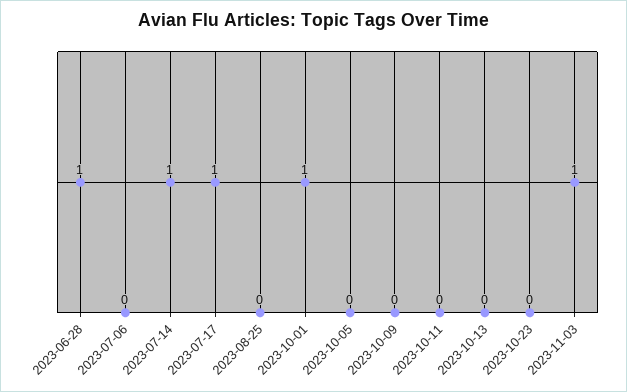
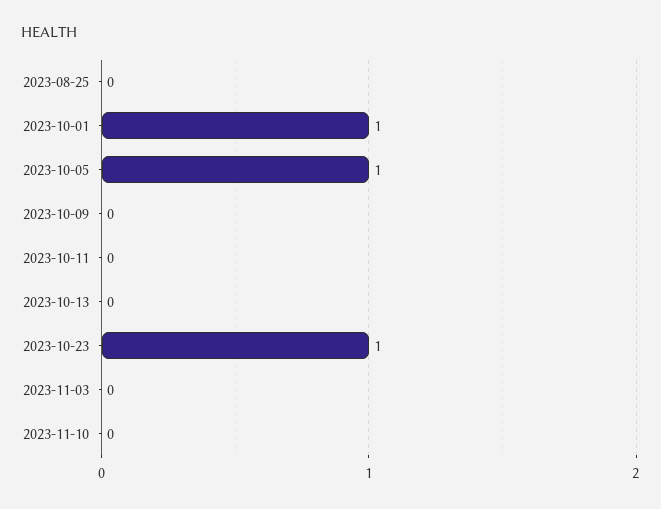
2023-06-28: 1 -> none
2023-07-06: 0 -> none
2023-07-14: 1 -> none
2023-07-17: 1 -> none
2023-10-05: 0 -> 1
2023-10-23: 0 -> 1
2023-11-03: 1 -> 0
2023-11-10: none -> 0

